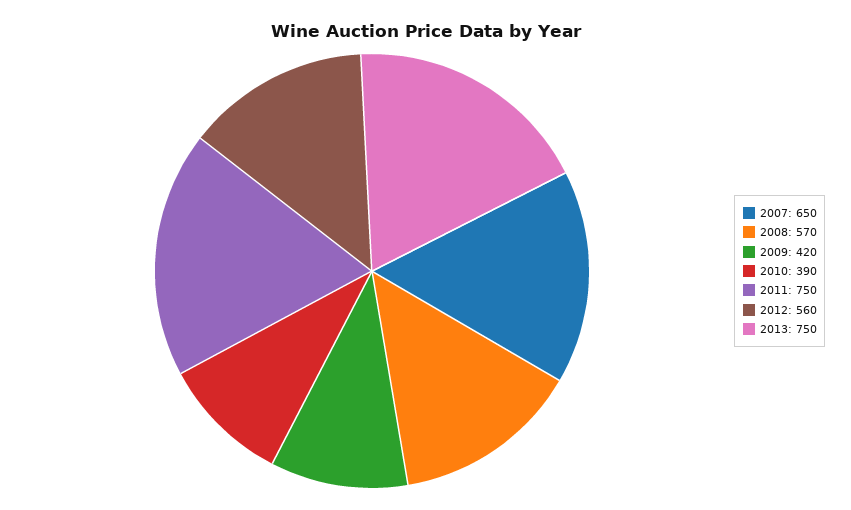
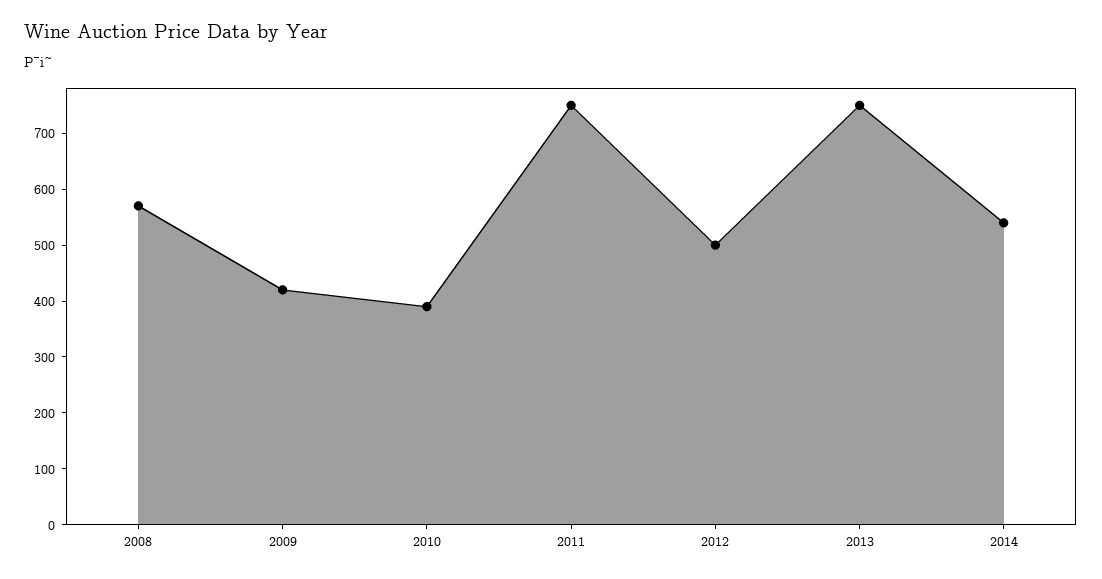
2007: 650 -> none
2012: 560 -> 500
2014: none -> 540

